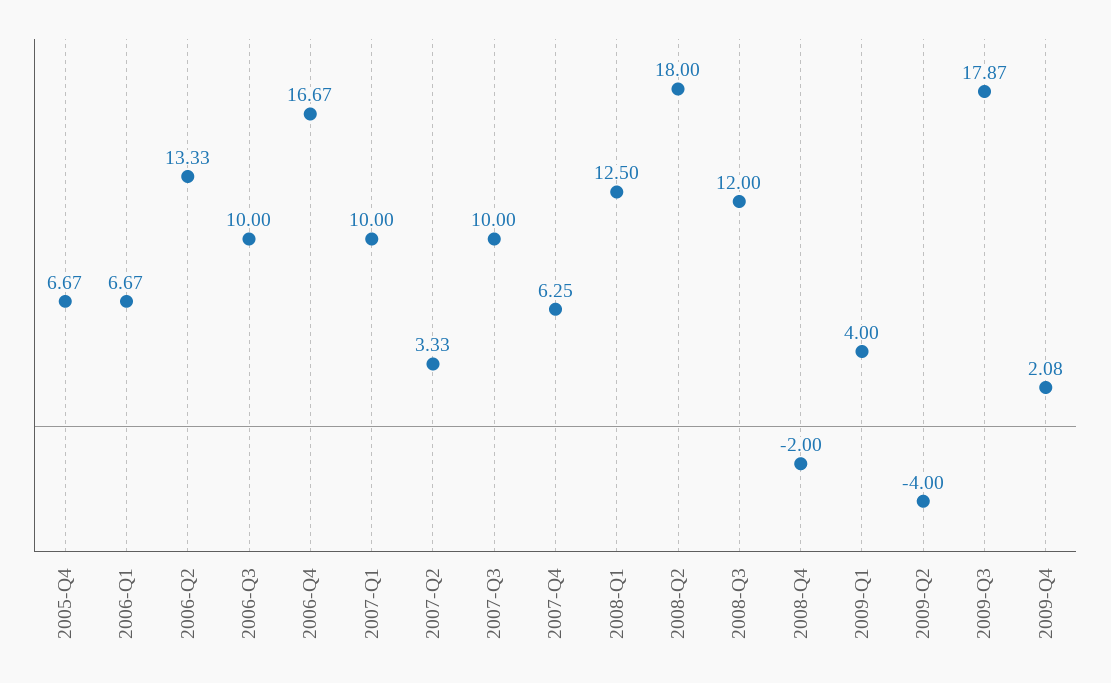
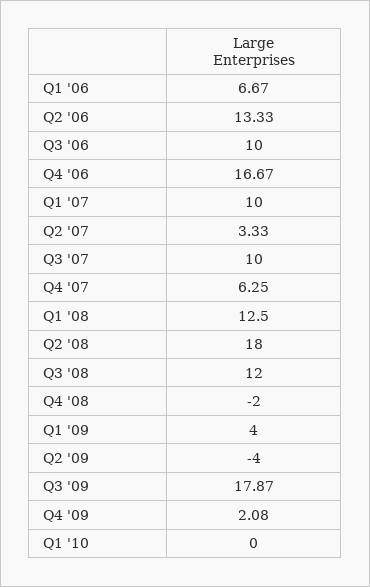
2005-Q4: 6.67 -> none
Q1 '10: none -> 0

